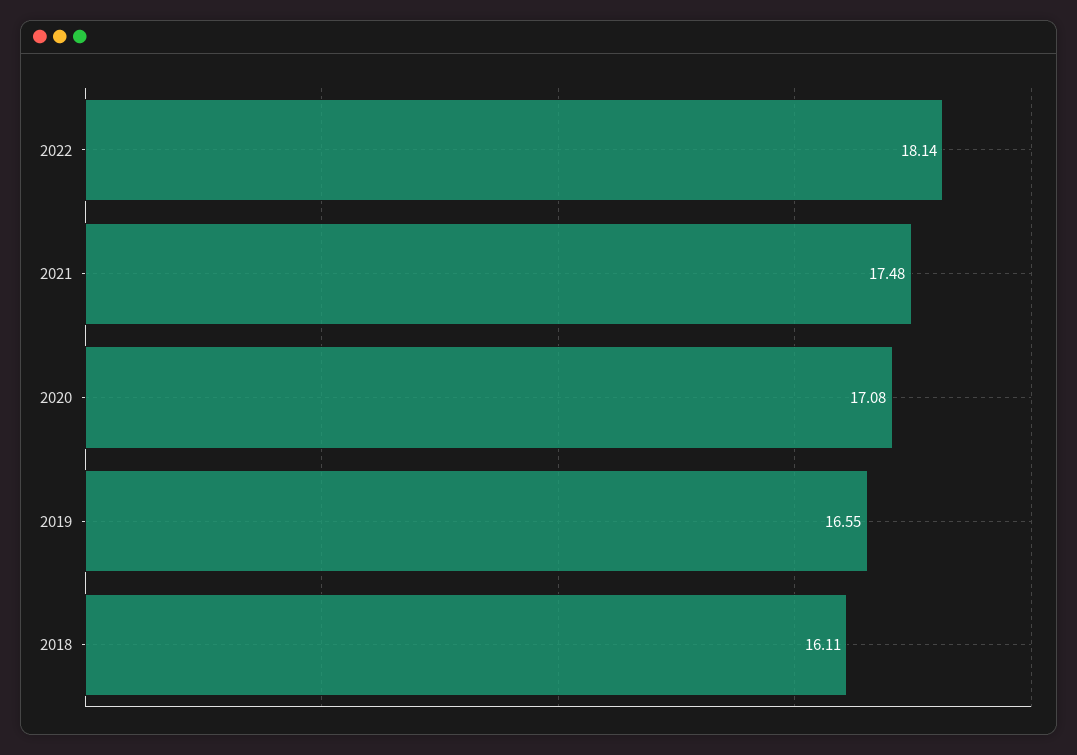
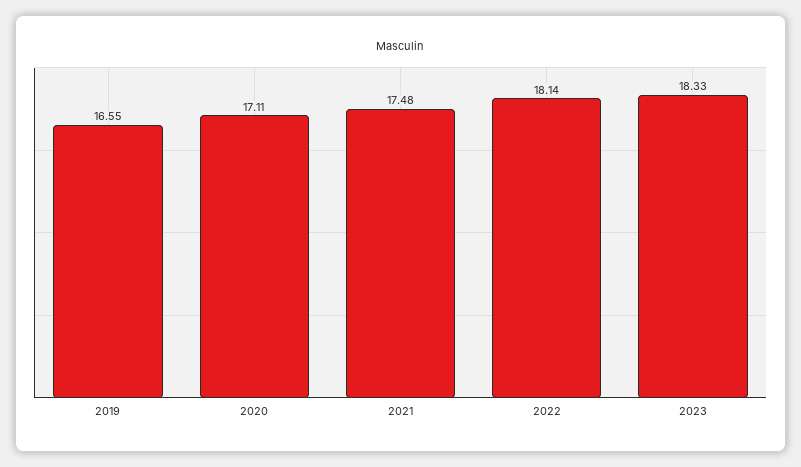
2020: 17.08 -> 17.11
2018: 16.11 -> none
2023: none -> 18.33

